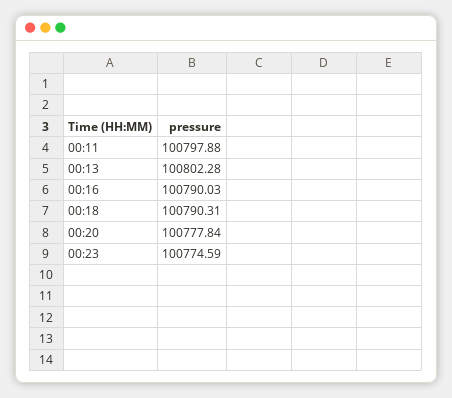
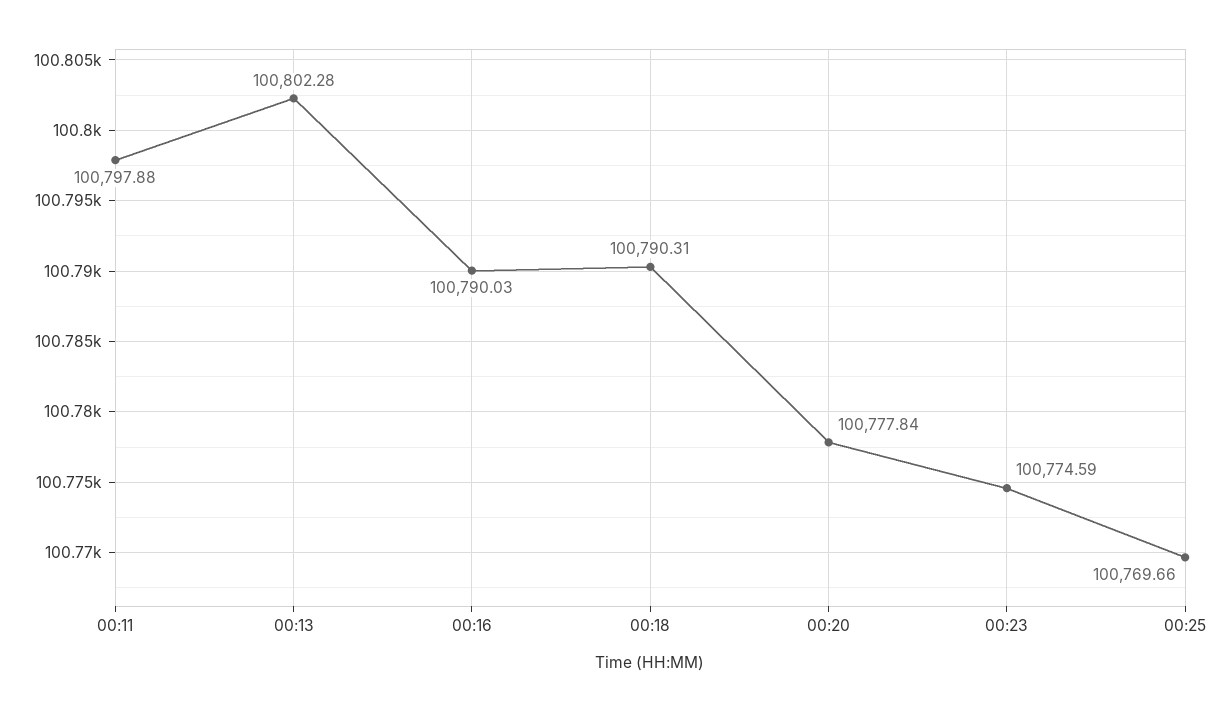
00:25: none -> 100769.66

